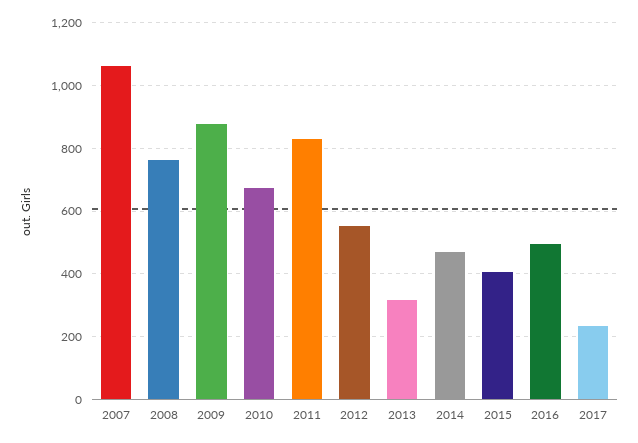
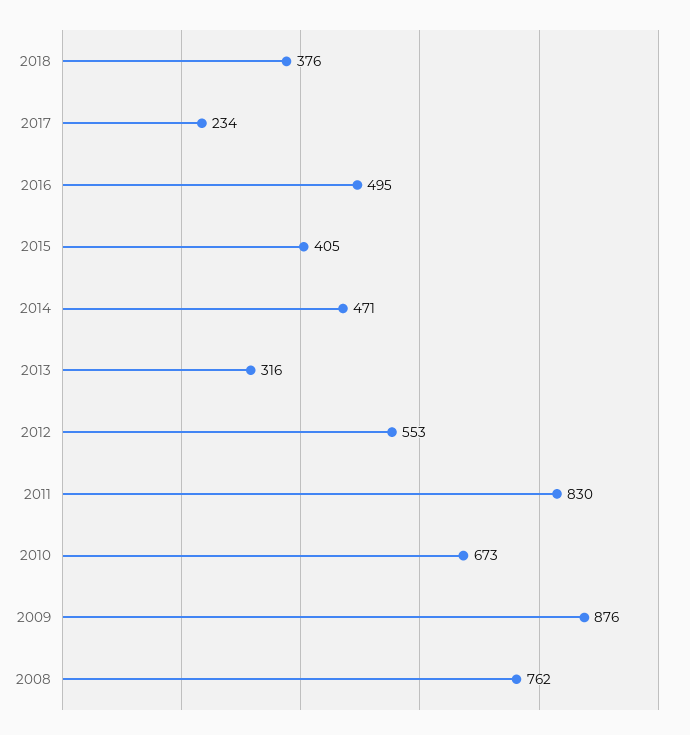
2007: 1060 -> none
2018: none -> 376

